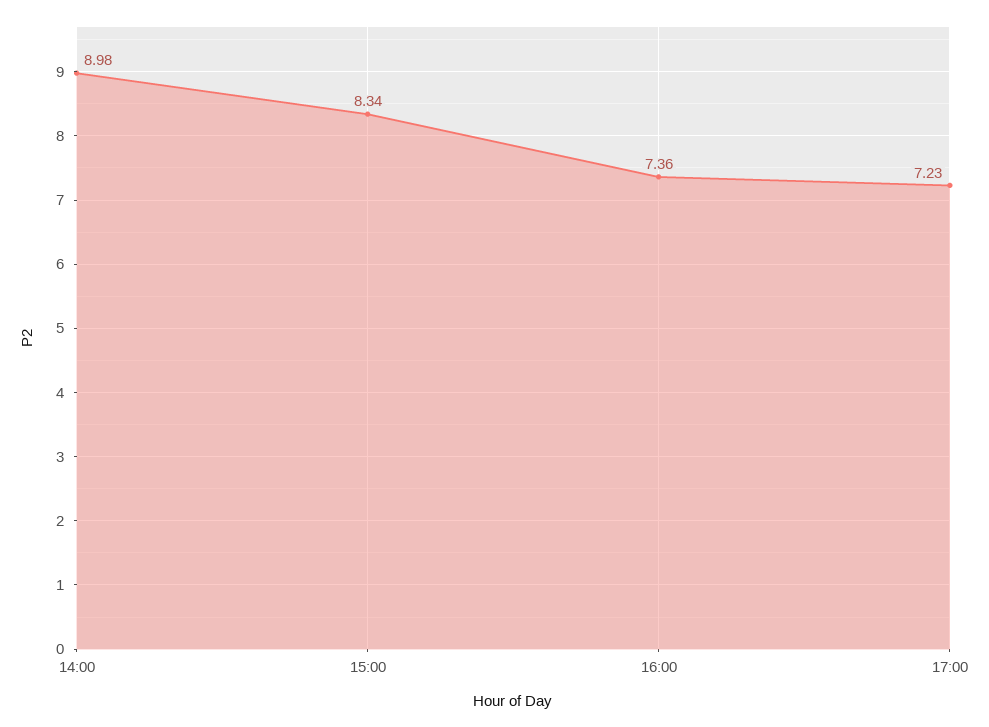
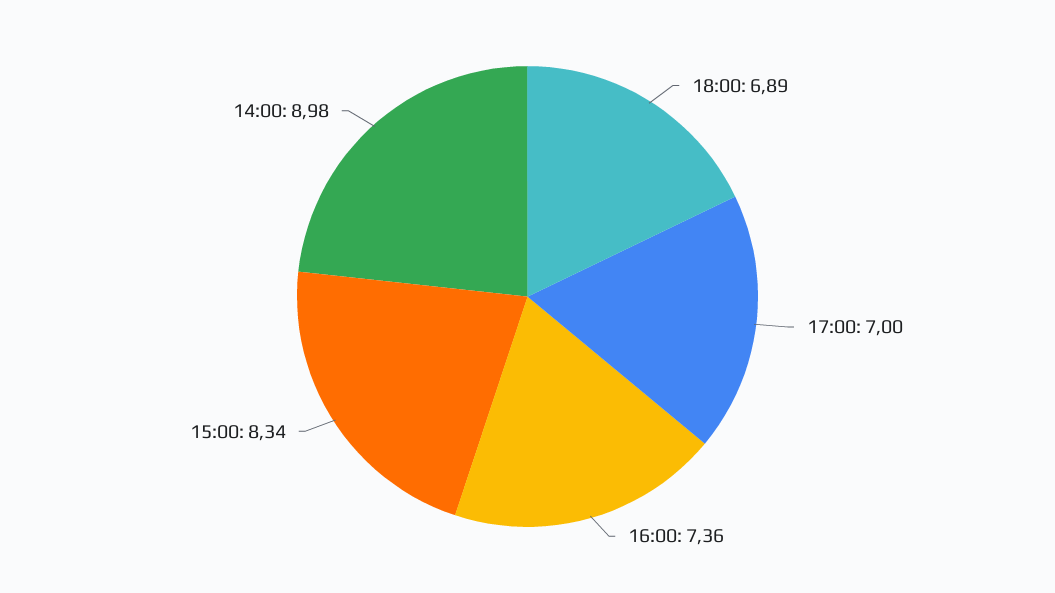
17:00: 7.23 -> 7
18:00: none -> 6.89

